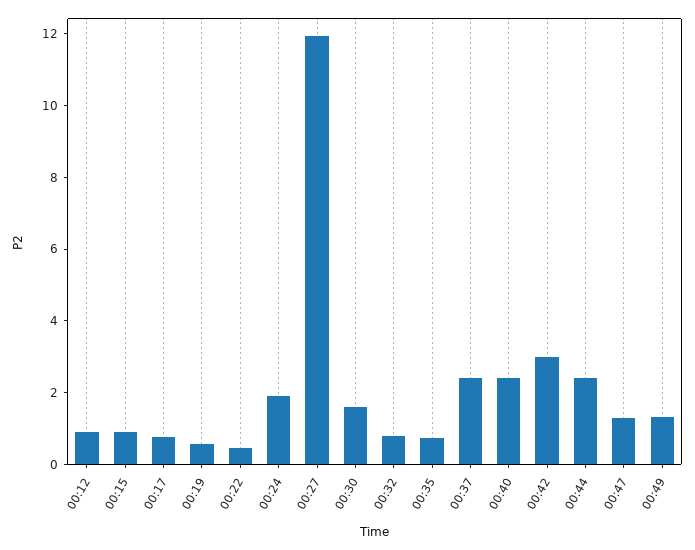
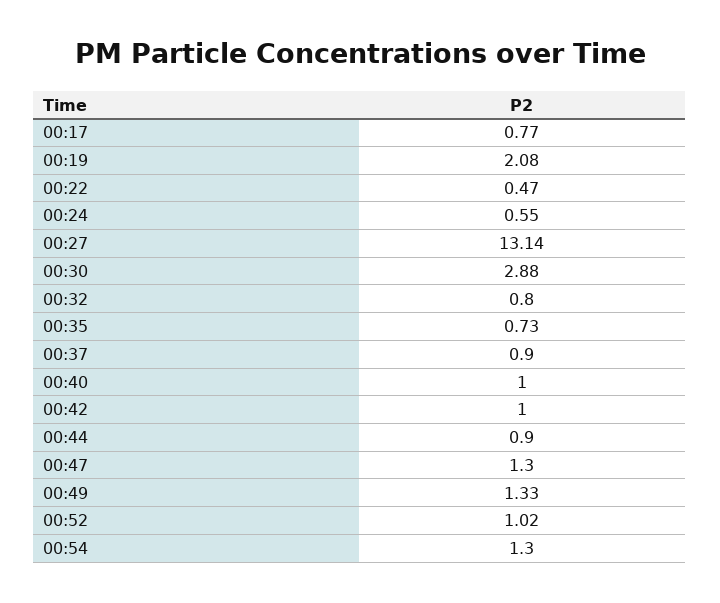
00:12: 1 -> none
00:15: 1 -> none
00:19: 0.5 -> 2.08
00:24: 2 -> 0.55
00:27: 12 -> 13.14
00:30: 1.5 -> 2.88
00:37: 2.5 -> 0.9
00:40: 2.5 -> 1
00:42: 3 -> 1
00:44: 2.5 -> 0.9
00:52: none -> 1.02
00:54: none -> 1.3

